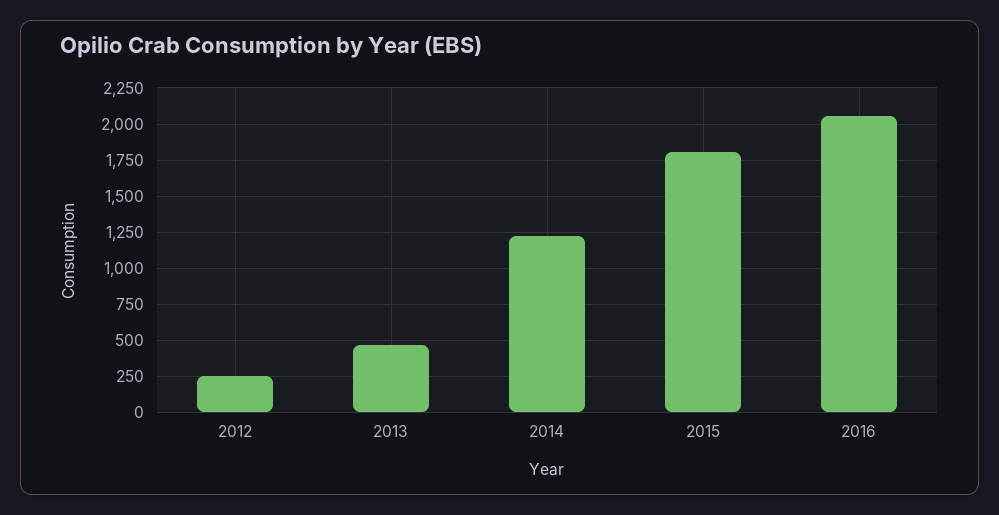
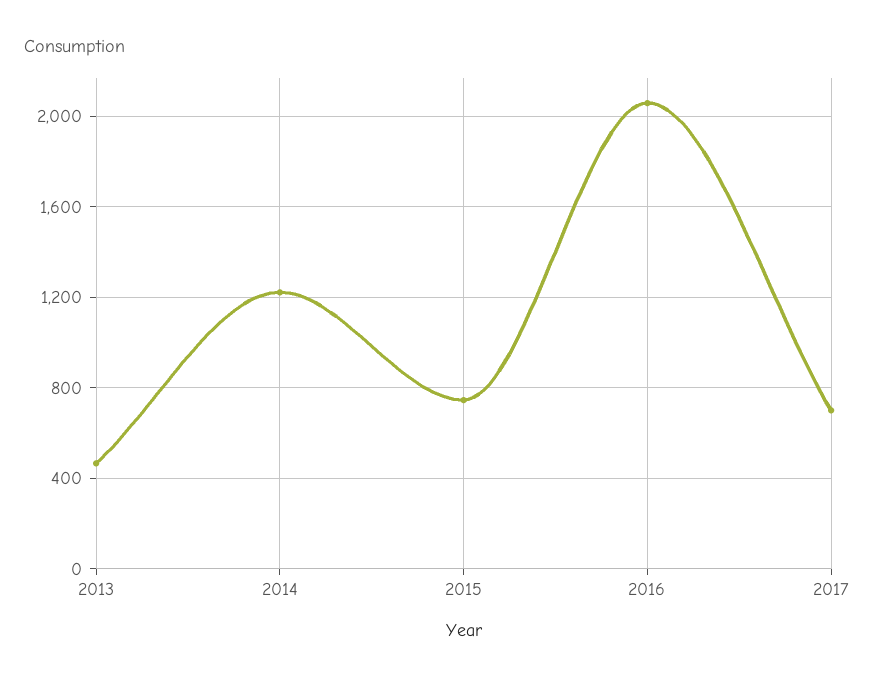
2012: 250 -> none
2015: 1800 -> 750
2017: none -> 700

